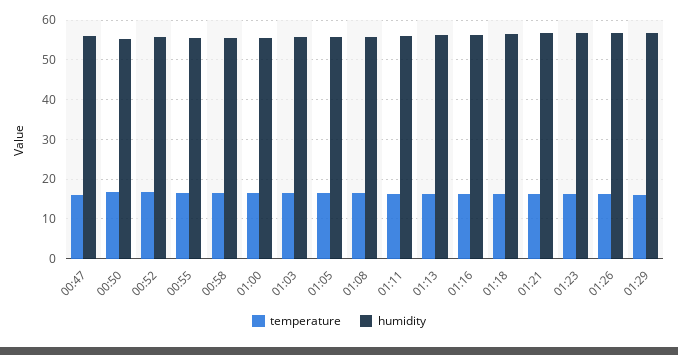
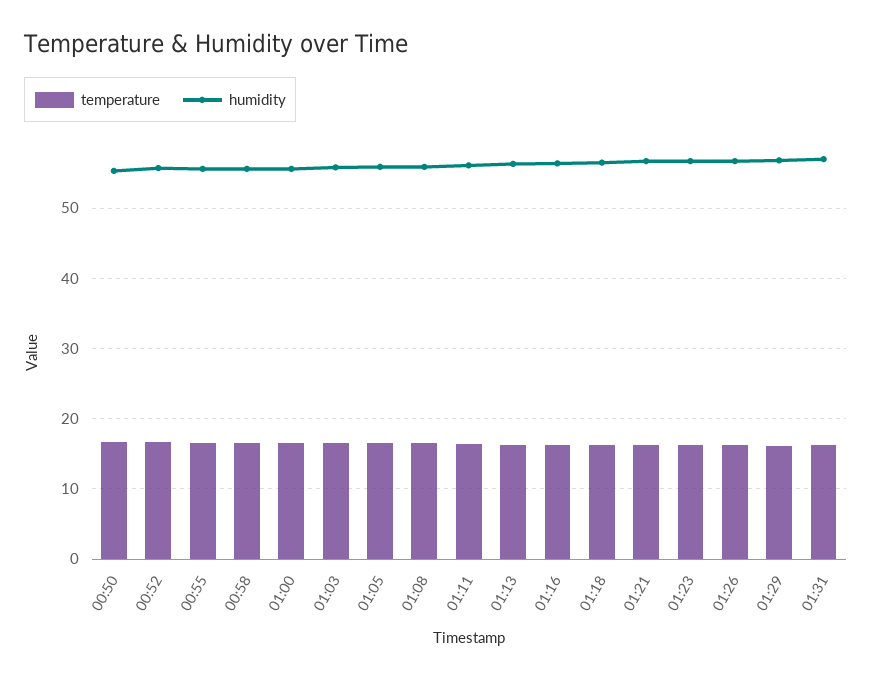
temperature, 00:47: 16 -> none
humidity, 00:47: 56 -> none
temperature, 01:31: none -> 16
humidity, 01:31: none -> 57

